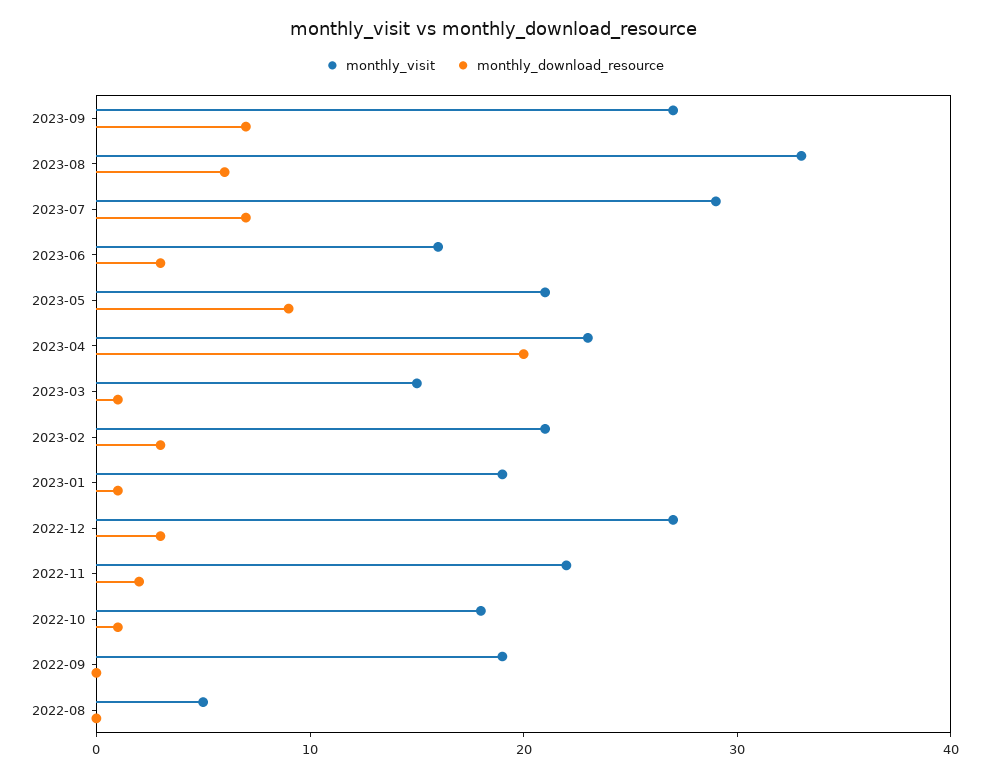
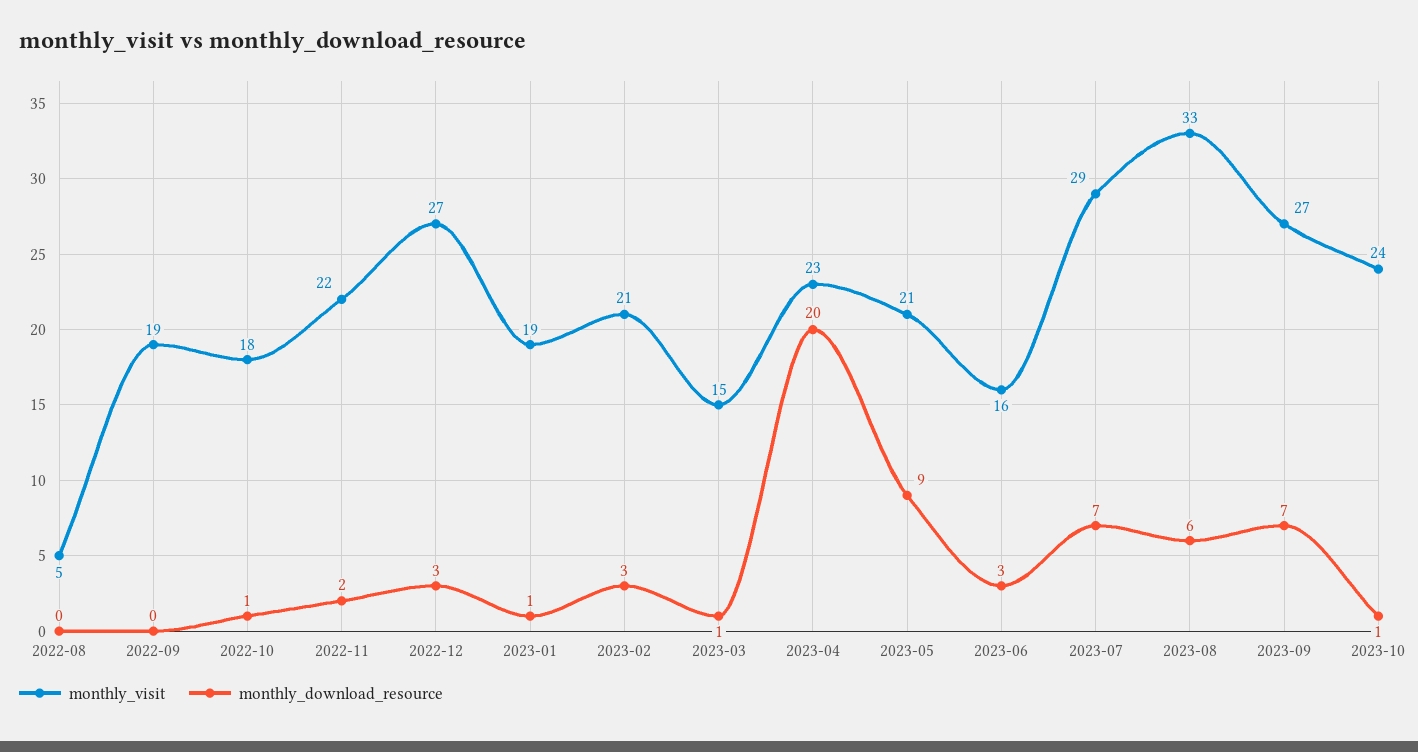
monthly_visit, 2023-10: none -> 24
monthly_download_resource, 2023-10: none -> 1

